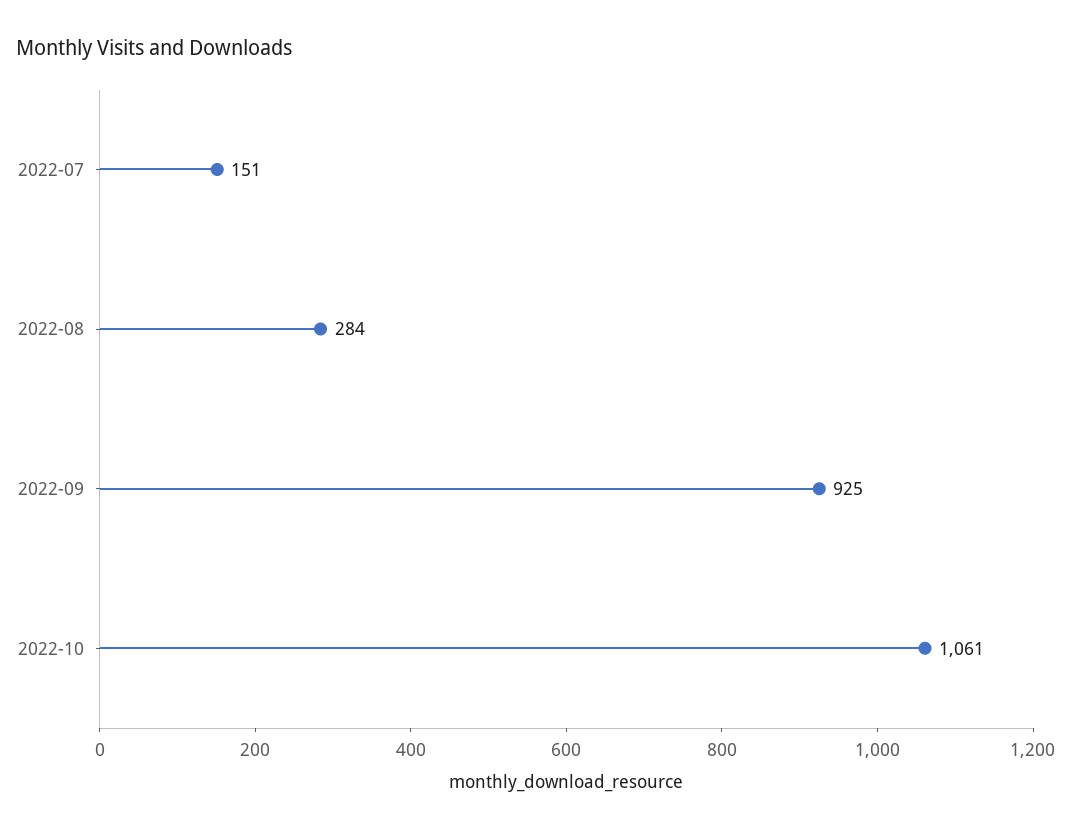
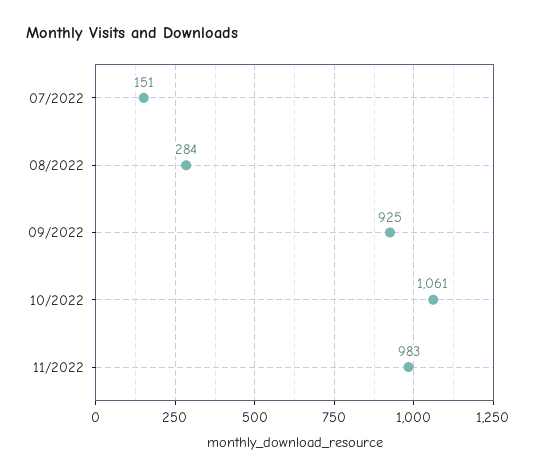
11/2022: none -> 983

